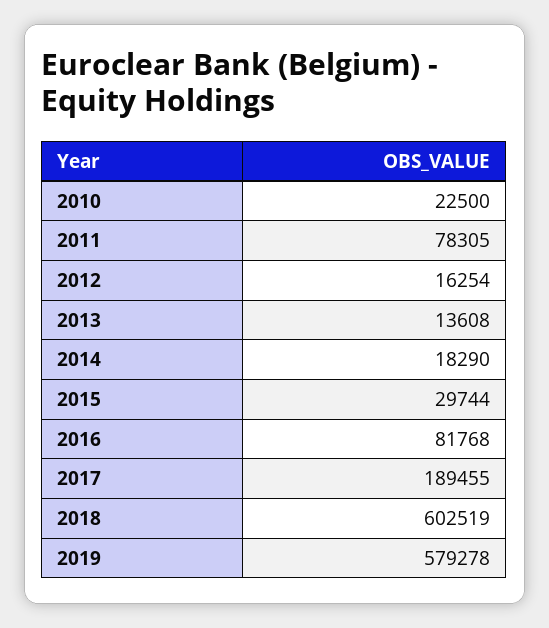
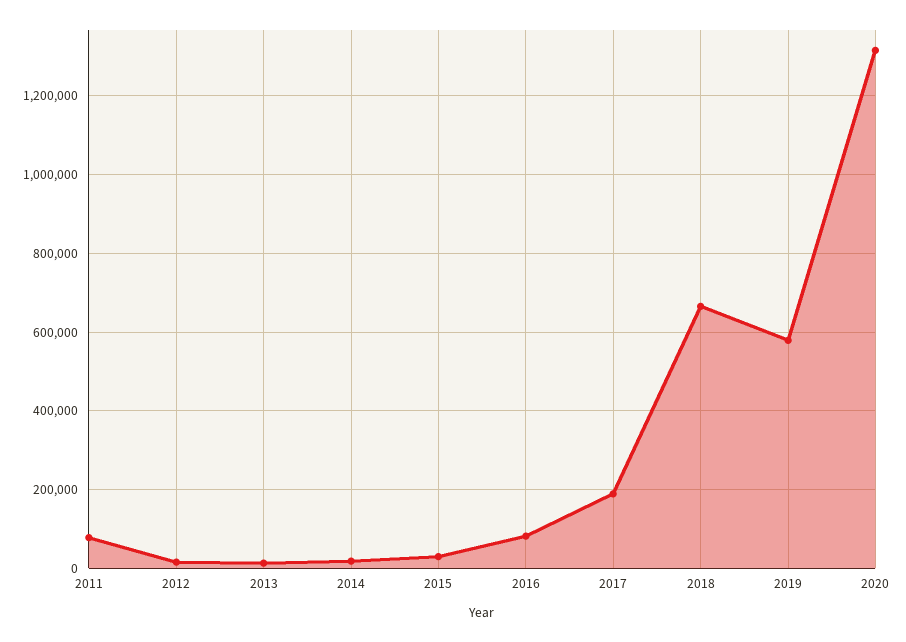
2010: 22500 -> none
2018: 602519 -> 660000
2020: none -> 1320000

